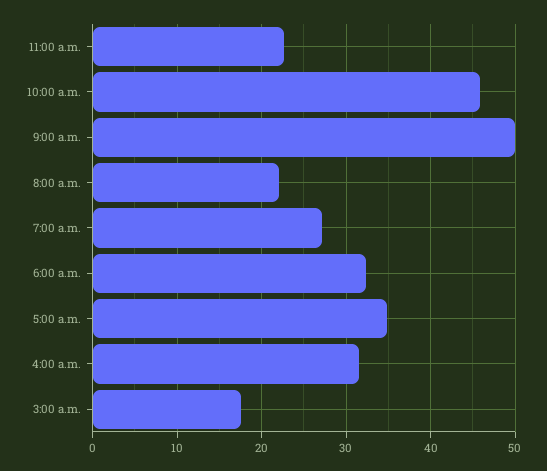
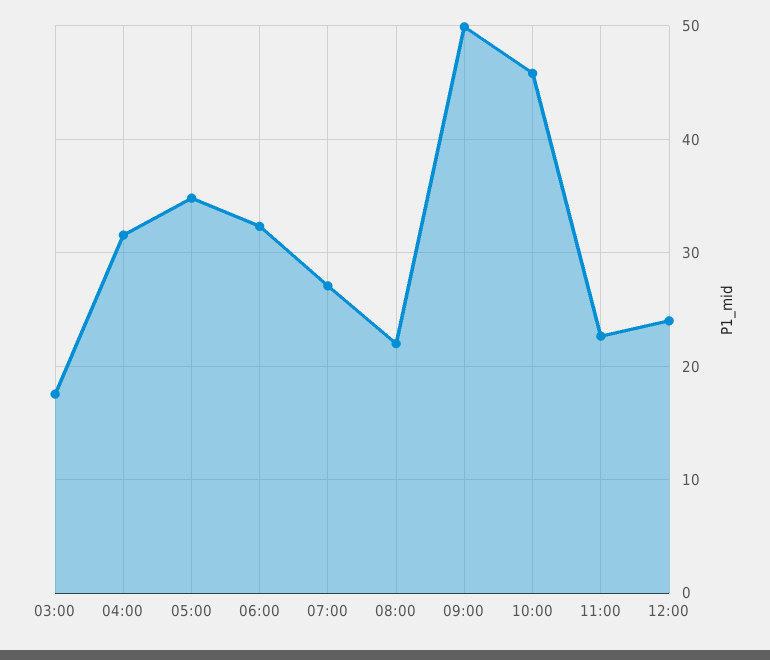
12:00: none -> 24

